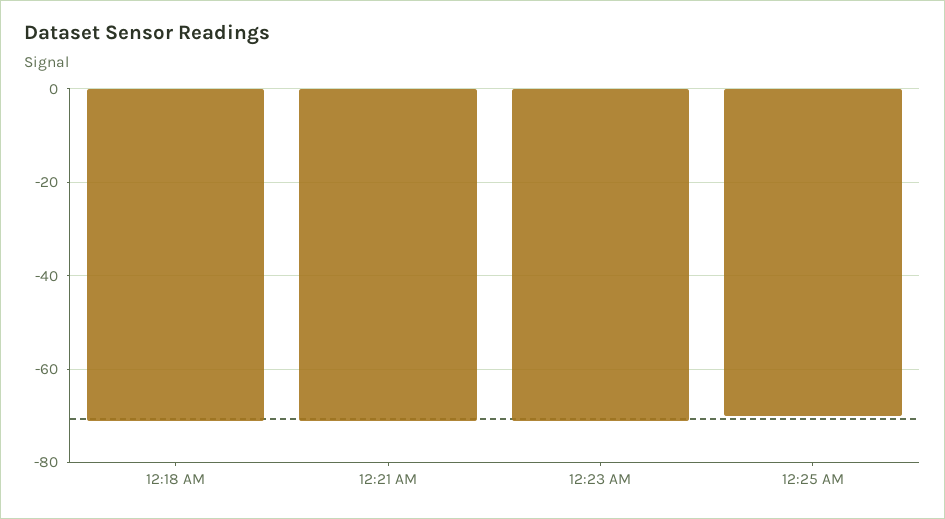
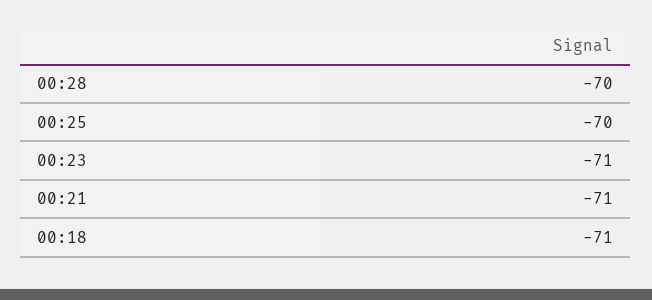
00:28: none -> -70

